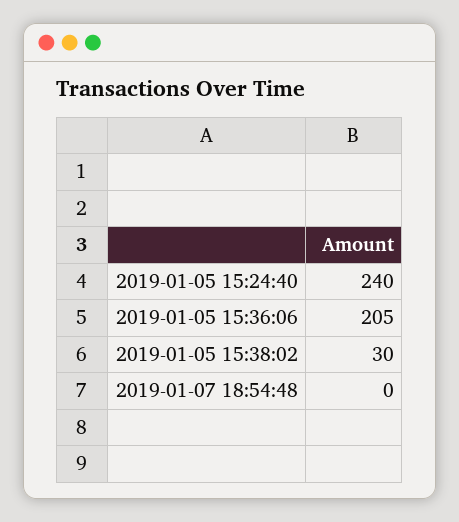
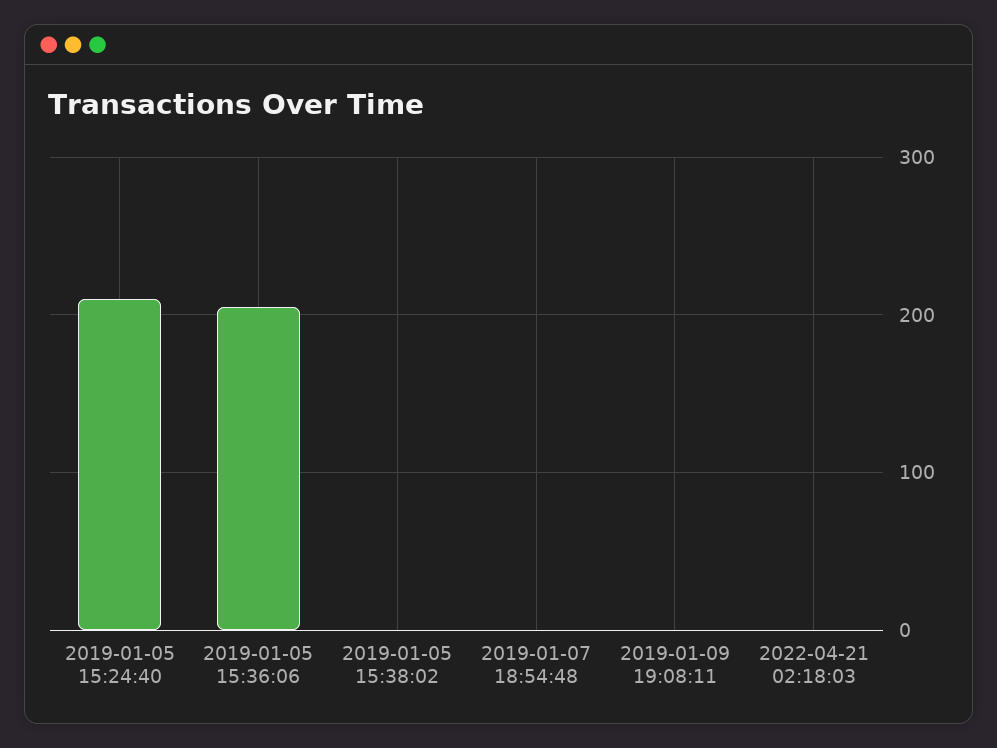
2019-01-05 15:24:40: 240 -> 210
2019-01-05 15:38:02: 30 -> 0
2019-01-09 19:08:11: none -> 0
2022-04-21 02:18:03: none -> 0

